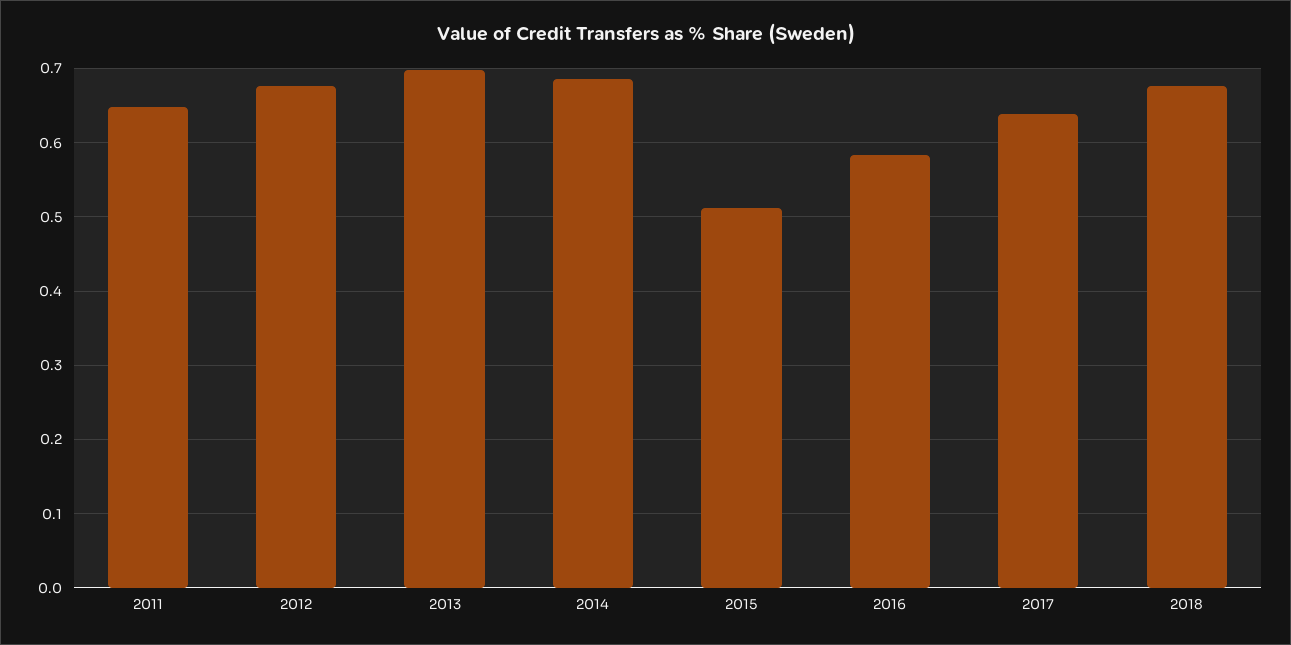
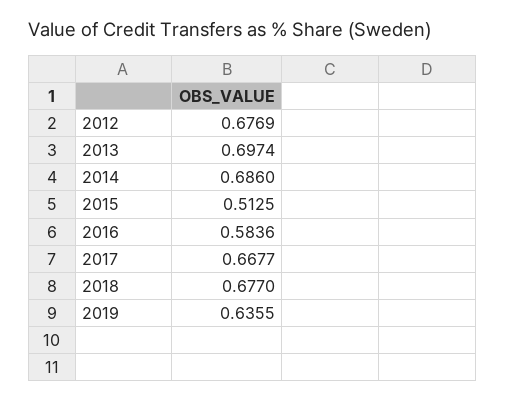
2011: 0.65 -> none
2017: 0.64 -> 0.6677
2019: none -> 0.6355

